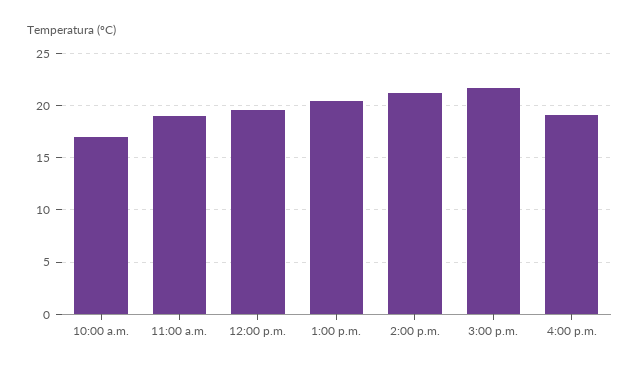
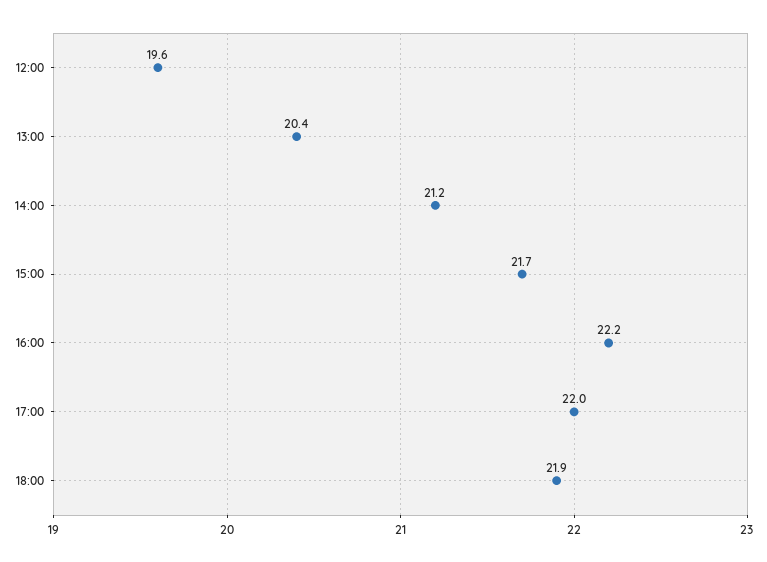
10:00 a.m.: 17 -> none
11:00 a.m.: 19 -> none
4:00 p.m.: 19 -> 22.2
17:00: none -> 22
18:00: none -> 21.9

